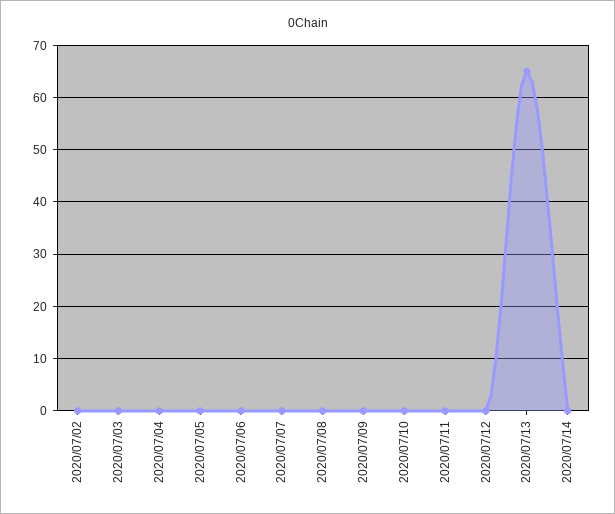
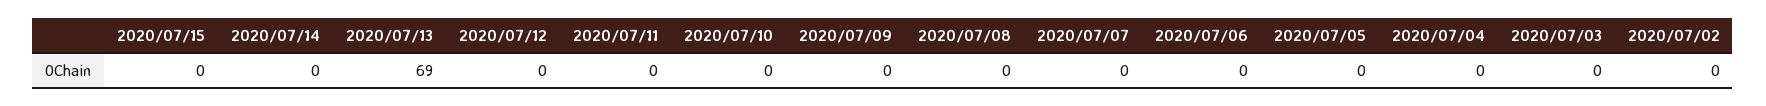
2020/07/13: 65 -> 69
2020/07/15: none -> 0

